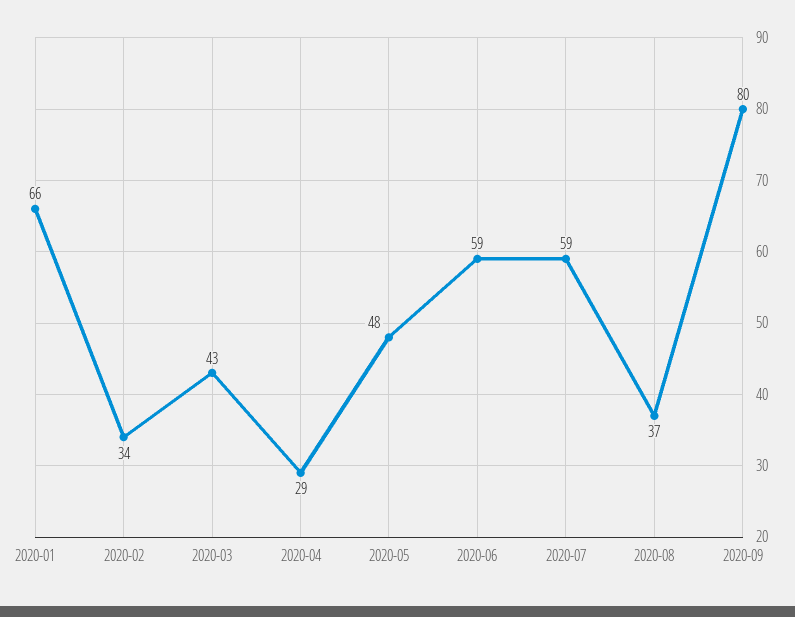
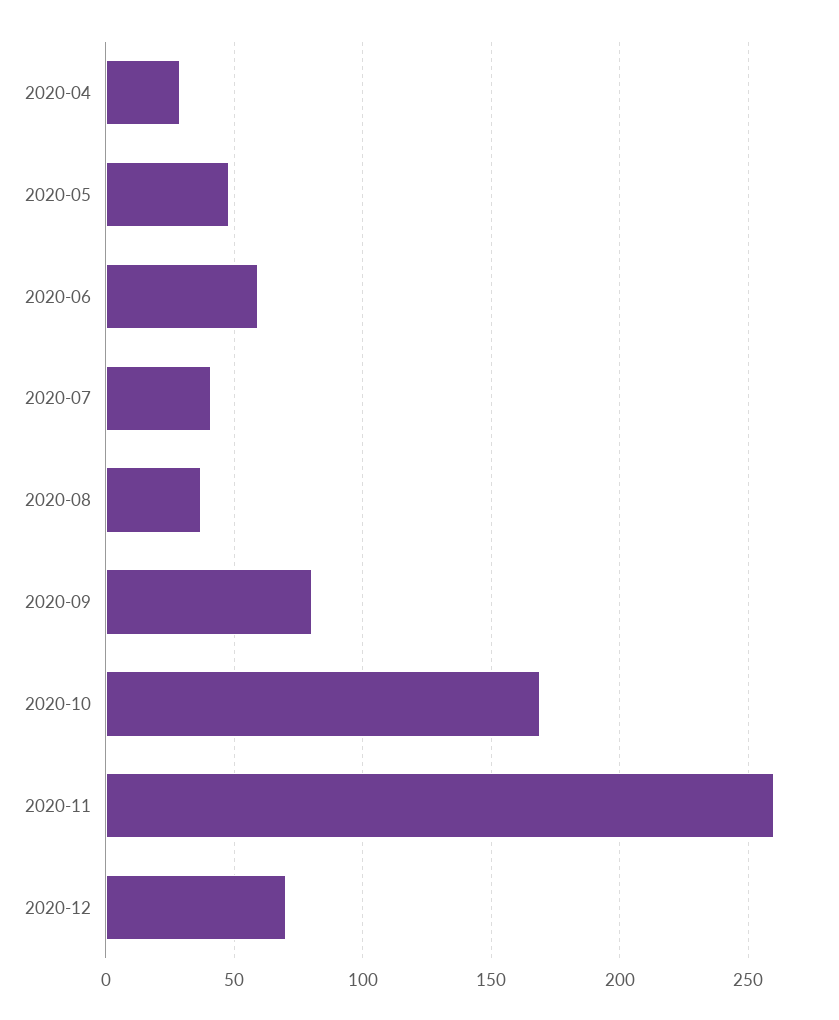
2020-01: 66 -> none
2020-02: 34 -> none
2020-03: 43 -> none
2020-07: 59 -> 40
2020-10: none -> 170
2020-11: none -> 260
2020-12: none -> 70

